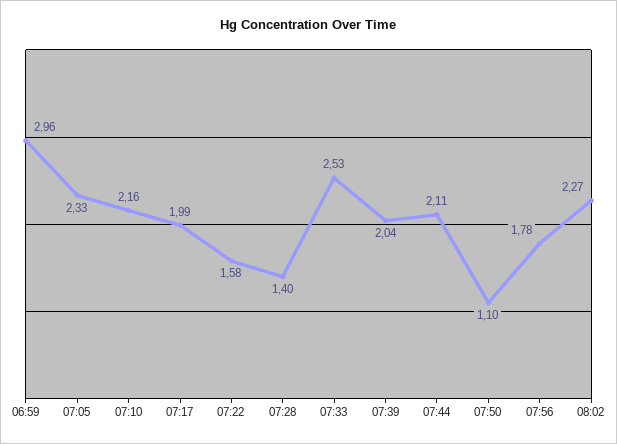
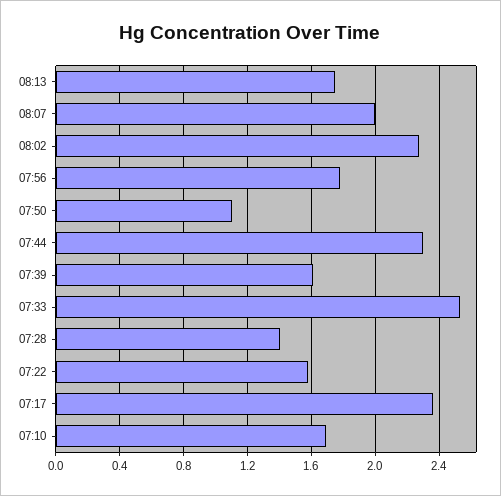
06:59: 2.96 -> none
07:05: 2.33 -> none
07:10: 2.16 -> 1.7
07:17: 1.99 -> 2.35
07:39: 2.04 -> 1.6
07:44: 2.11 -> 2.3
08:13: none -> 1.75
08:07: none -> 2

